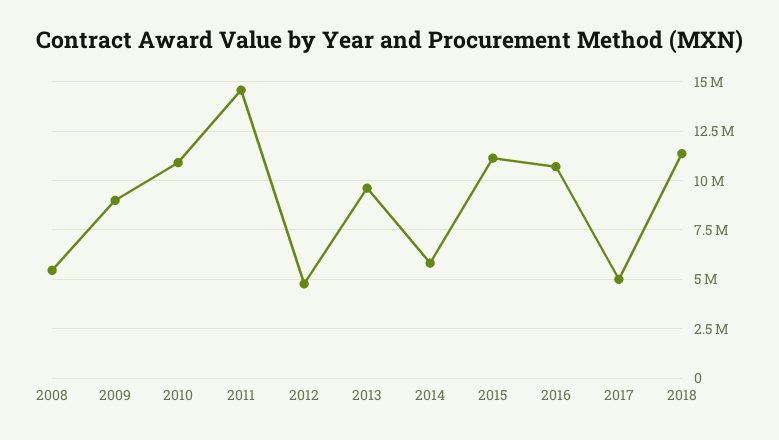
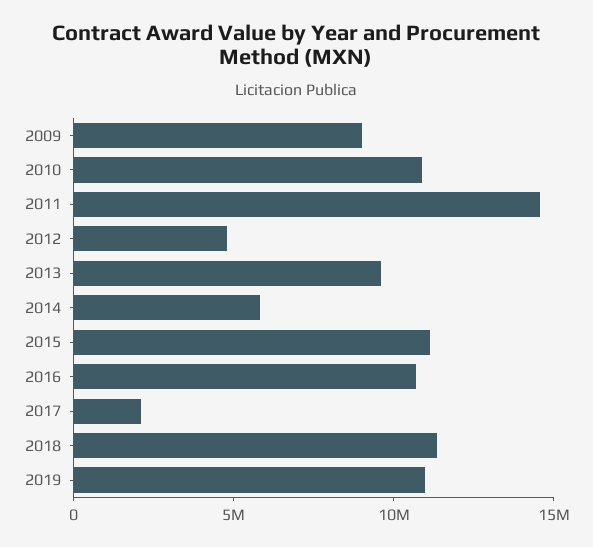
2008: 5500000 -> none
2017: 5000000 -> 2000000
2019: none -> 11000000

